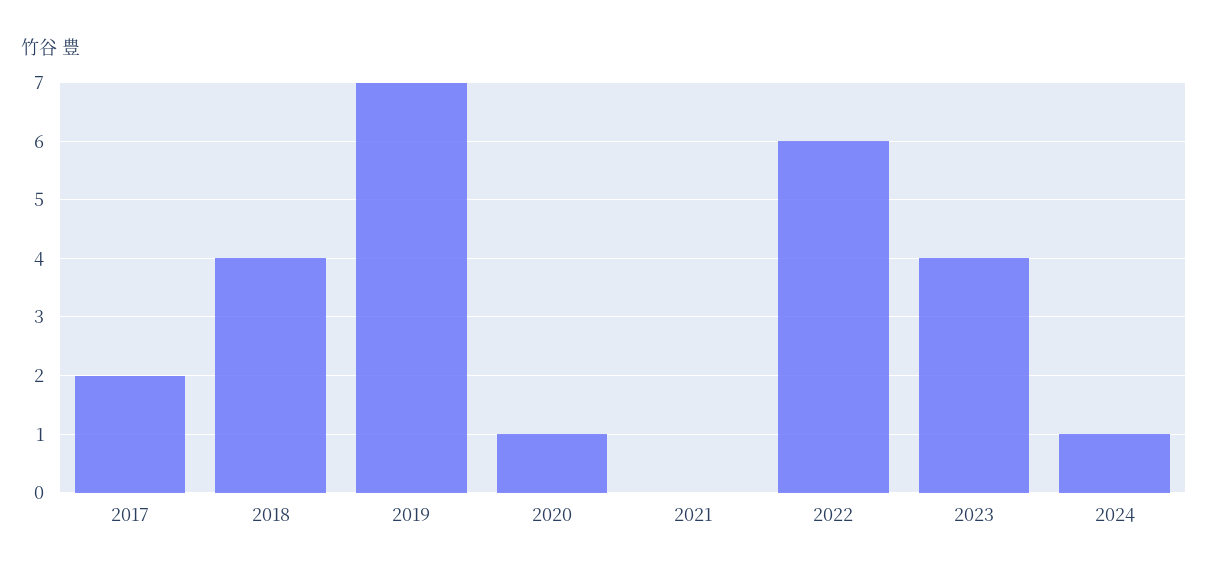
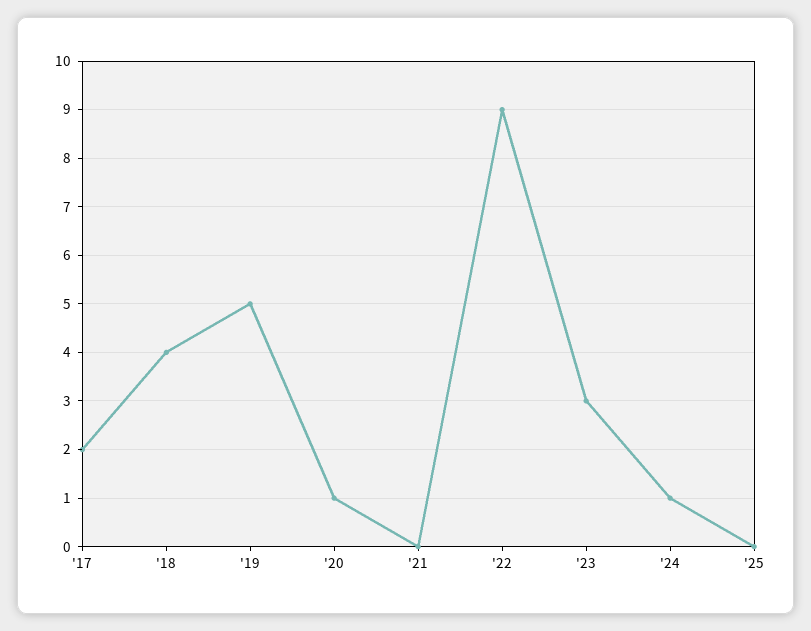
2019: 7 -> 5
2022: 6 -> 9
2023: 4 -> 3
'25: none -> 0

